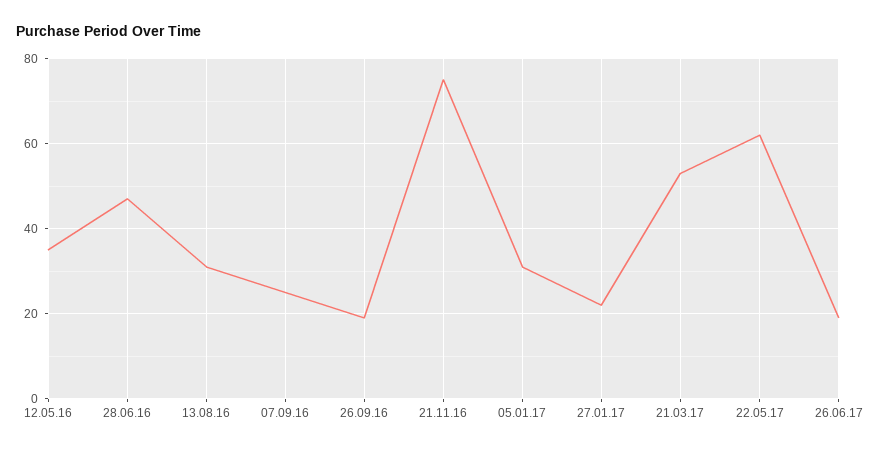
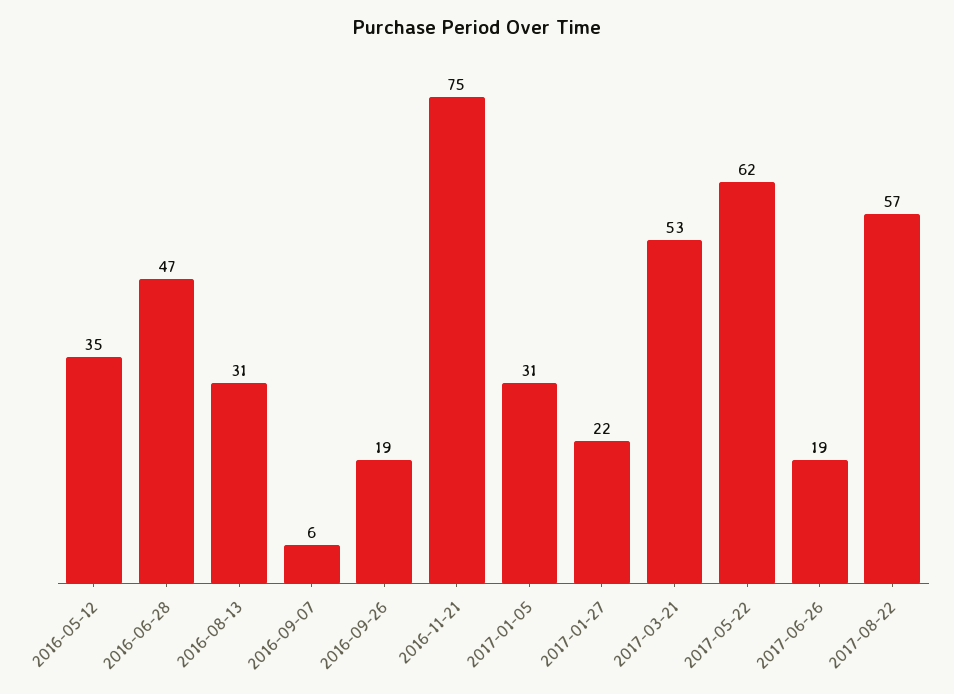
07.09.16: 25 -> 6
2017-08-22: none -> 57

